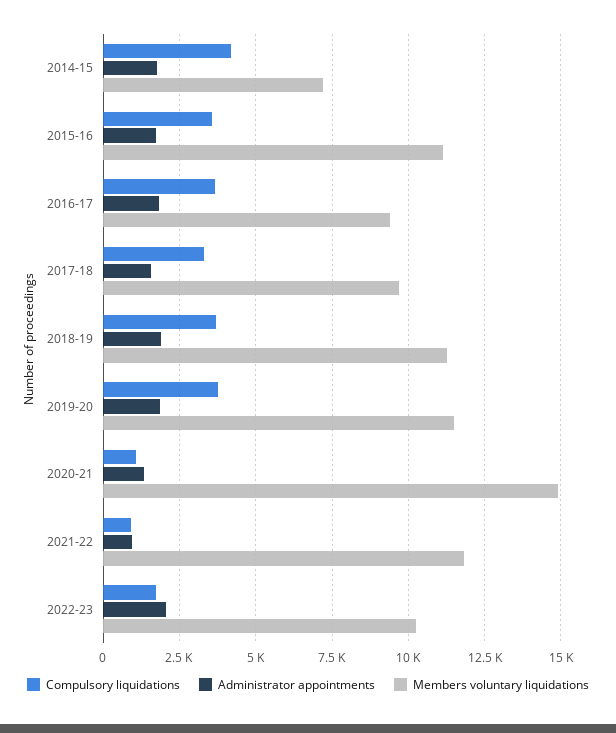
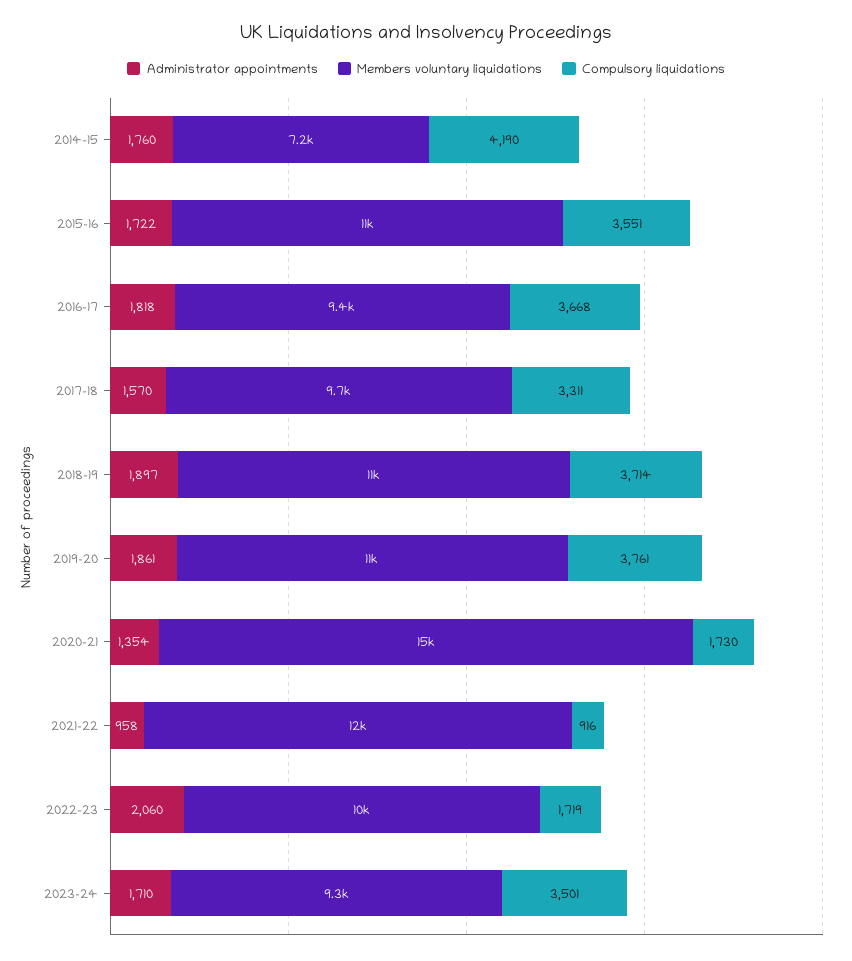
Compulsory liquidations, 2020-21: 1000 -> 1730
Administrator appointments, 2023-24: none -> 1710
Members voluntary liquidations, 2023-24: none -> 9300
Compulsory liquidations, 2023-24: none -> 3501

